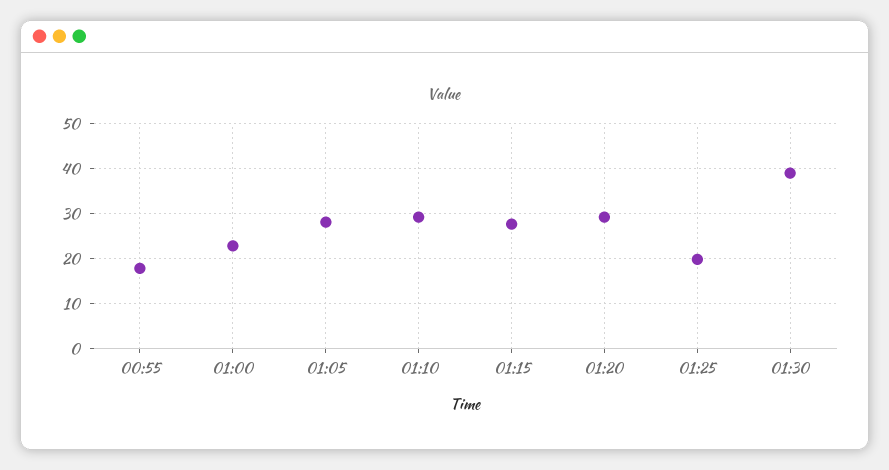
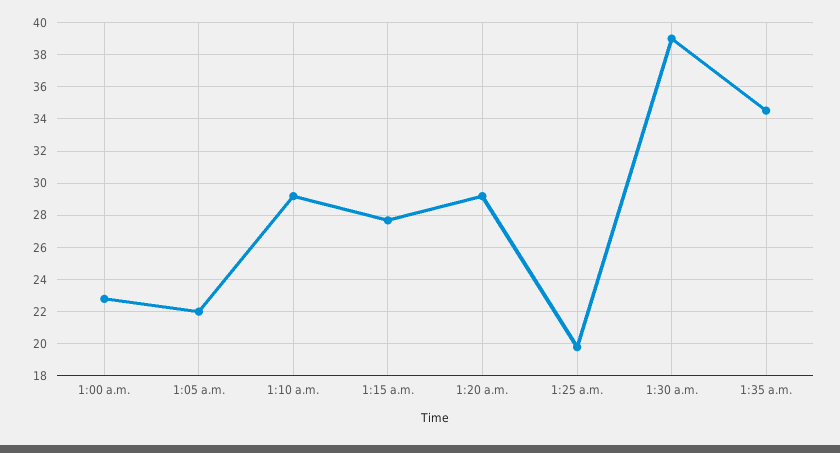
00:55: 18 -> none
01:05: 28 -> 22
1:35 a.m.: none -> 34.5

